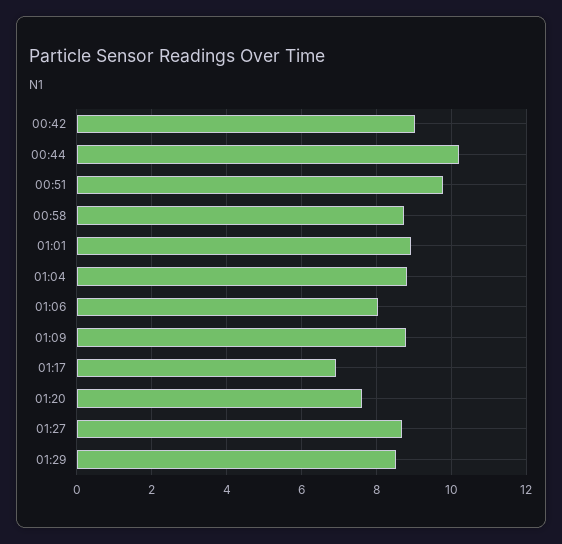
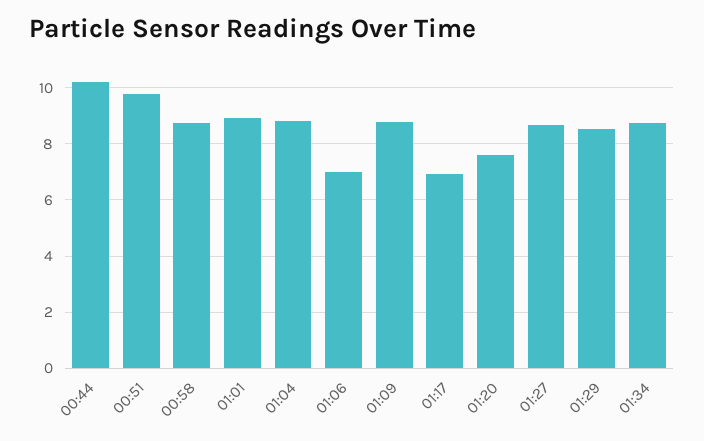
00:42: 9 -> none
01:06: 8 -> 7
01:34: none -> 8.75

